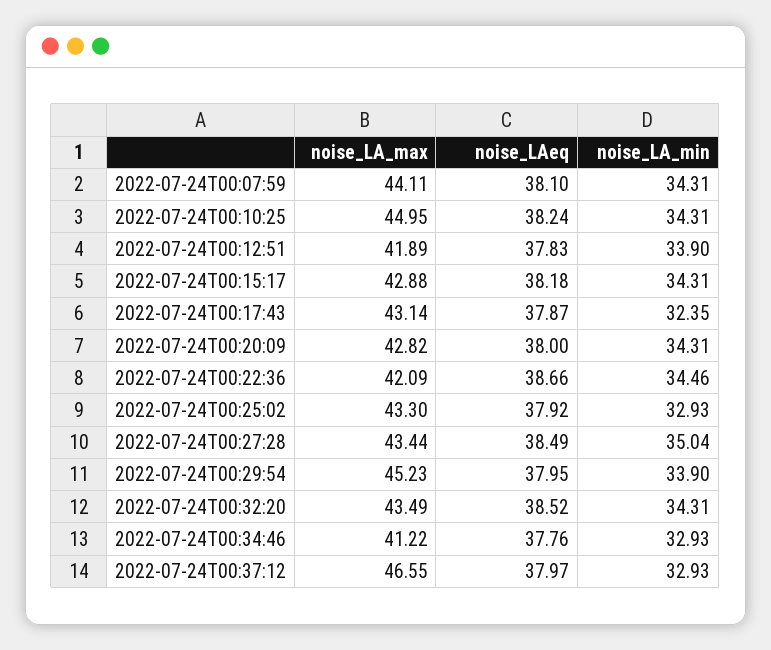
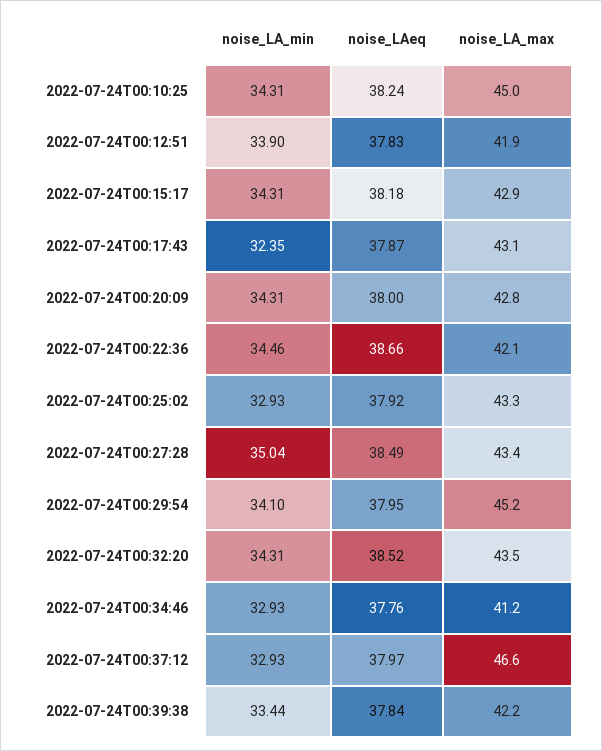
noise_LA_max, 2022-07-24T00:07:59: 44.11 -> none
noise_LAeq, 2022-07-24T00:07:59: 38.1 -> none
noise_LA_min, 2022-07-24T00:07:59: 34.31 -> none
noise_LA_min, 2022-07-24T00:29:54: 33.9 -> 34.1
noise_LA_min, 2022-07-24T00:39:38: none -> 33.44
noise_LAeq, 2022-07-24T00:39:38: none -> 37.84
noise_LA_max, 2022-07-24T00:39:38: none -> 42.2

